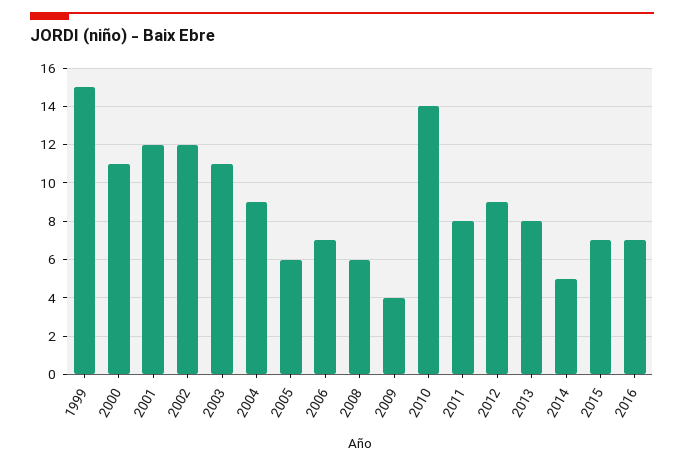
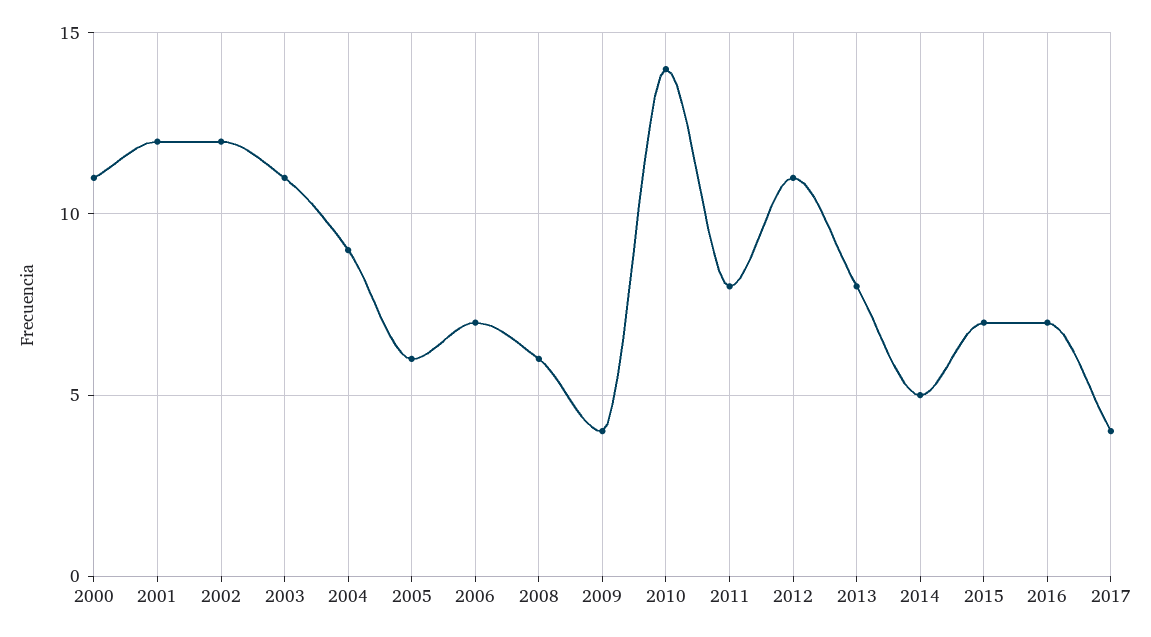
1999: 15 -> none
2012: 9 -> 11
2017: none -> 4

